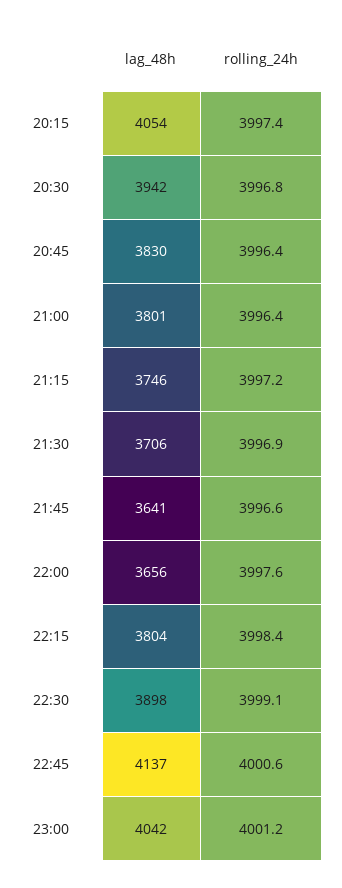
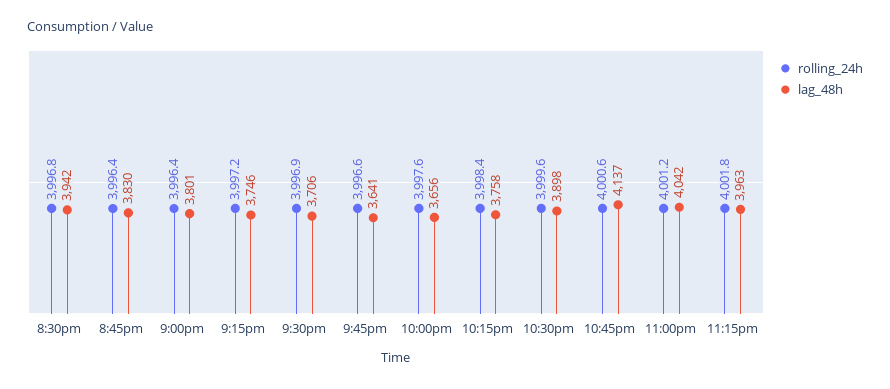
lag_48h, 20:15: 4054 -> none
rolling_24h, 20:15: 3997.4 -> none
lag_48h, 22:15: 3804 -> 3758
rolling_24h, 22:30: 3999.1 -> 3999.6
rolling_24h, 11:15pm: none -> 4001.8
lag_48h, 11:15pm: none -> 3963

